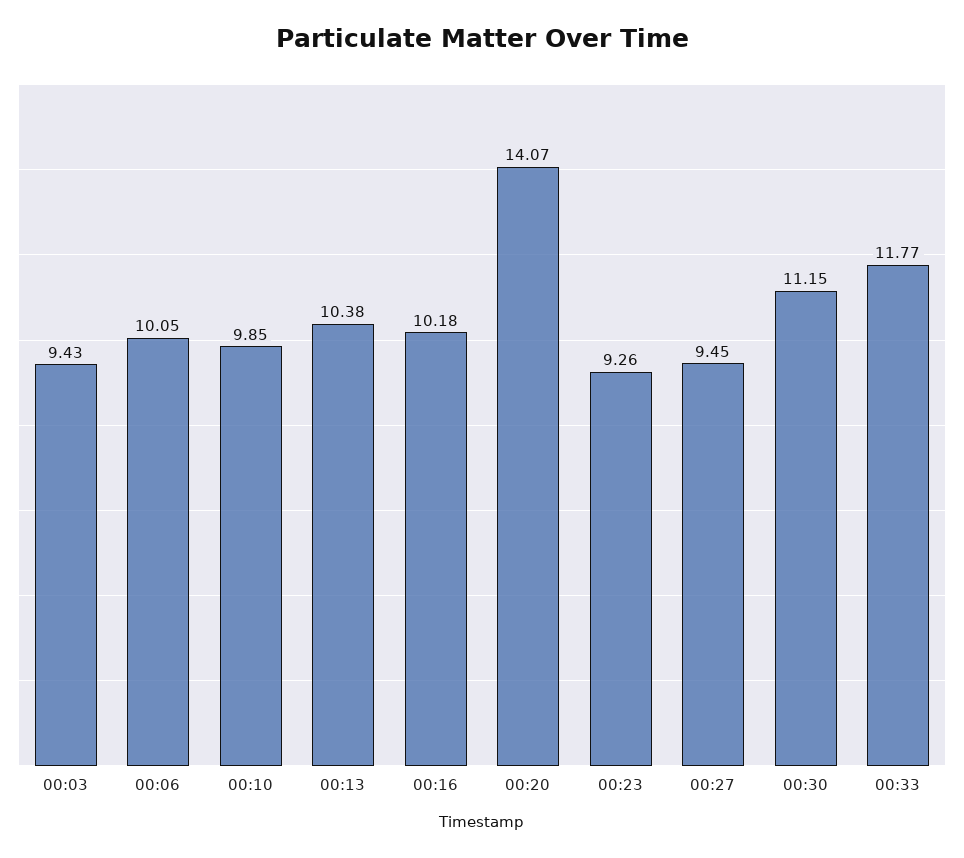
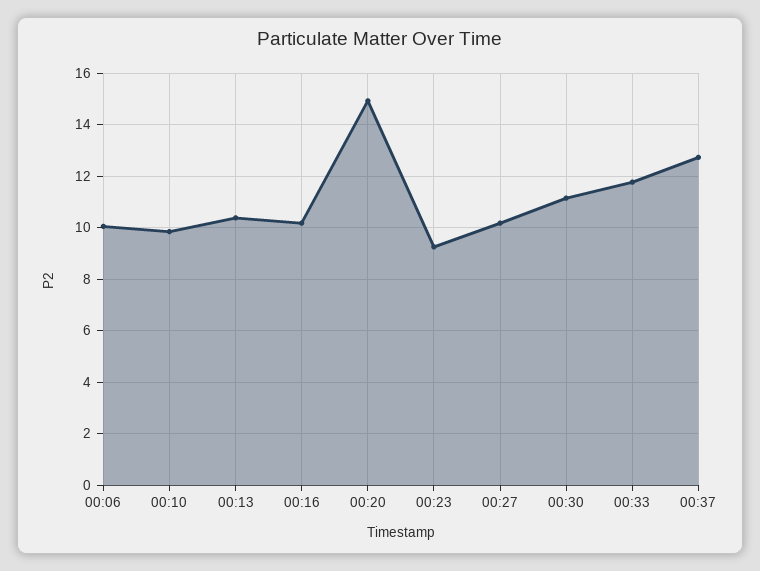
00:03: 9.43 -> none
00:20: 14.07 -> 15
00:27: 9.45 -> 10.25
00:37: none -> 12.75

